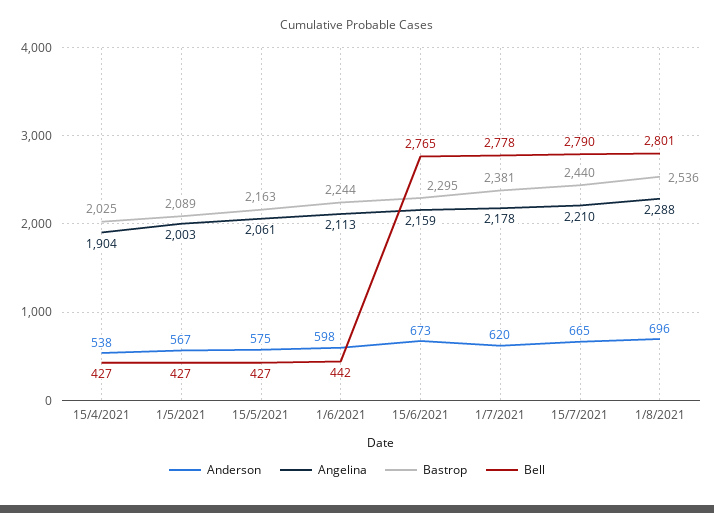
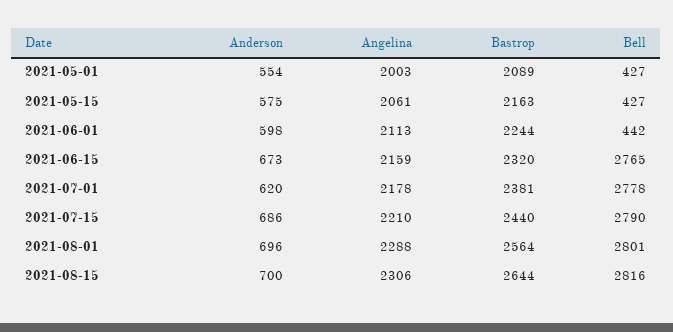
Anderson, 15/4/2021: 538 -> none
Angelina, 15/4/2021: 1904 -> none
Bastrop, 15/4/2021: 2025 -> none
Bell, 15/4/2021: 427 -> none
Anderson, 1/5/2021: 567 -> 554
Bastrop, 15/6/2021: 2295 -> 2320
Anderson, 15/7/2021: 665 -> 686
Bastrop, 1/8/2021: 2536 -> 2564
Anderson, 2021-08-15: none -> 700
Angelina, 2021-08-15: none -> 2306
Bastrop, 2021-08-15: none -> 2644
Bell, 2021-08-15: none -> 2816

